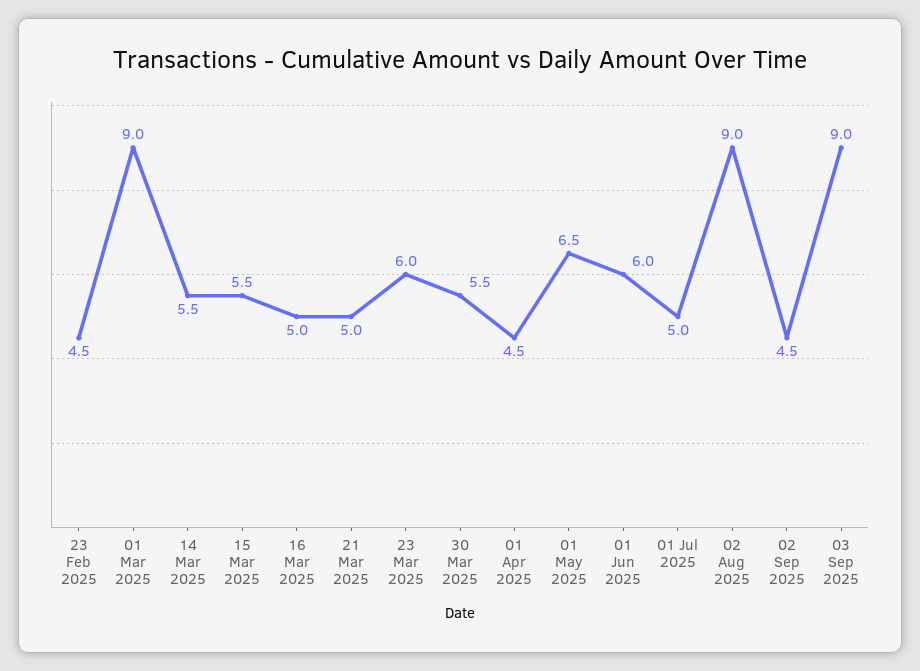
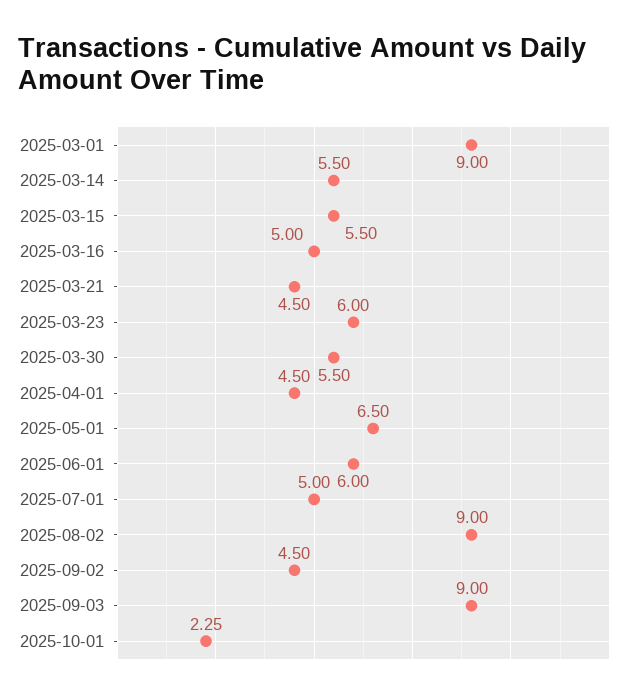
23 Feb 2025: 4.5 -> none
21 Mar 2025: 5 -> 4.5
2025-10-01: none -> 2.25

